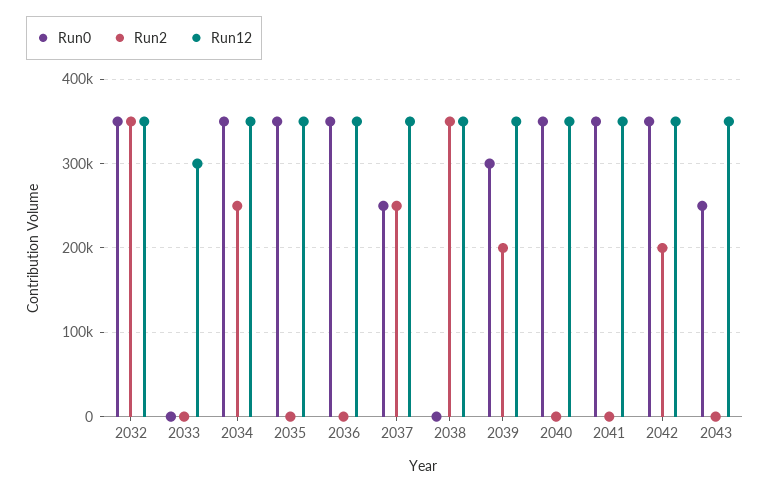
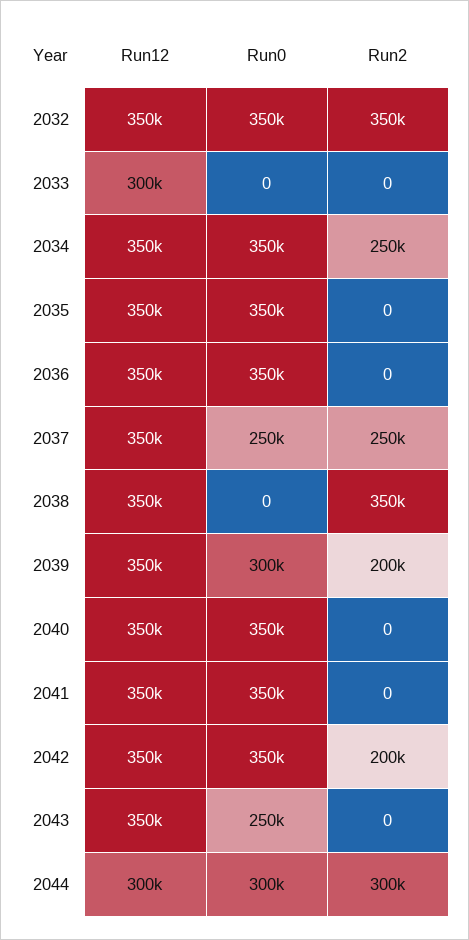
Run12, 2044: none -> 300000
Run0, 2044: none -> 300000
Run2, 2044: none -> 300000

